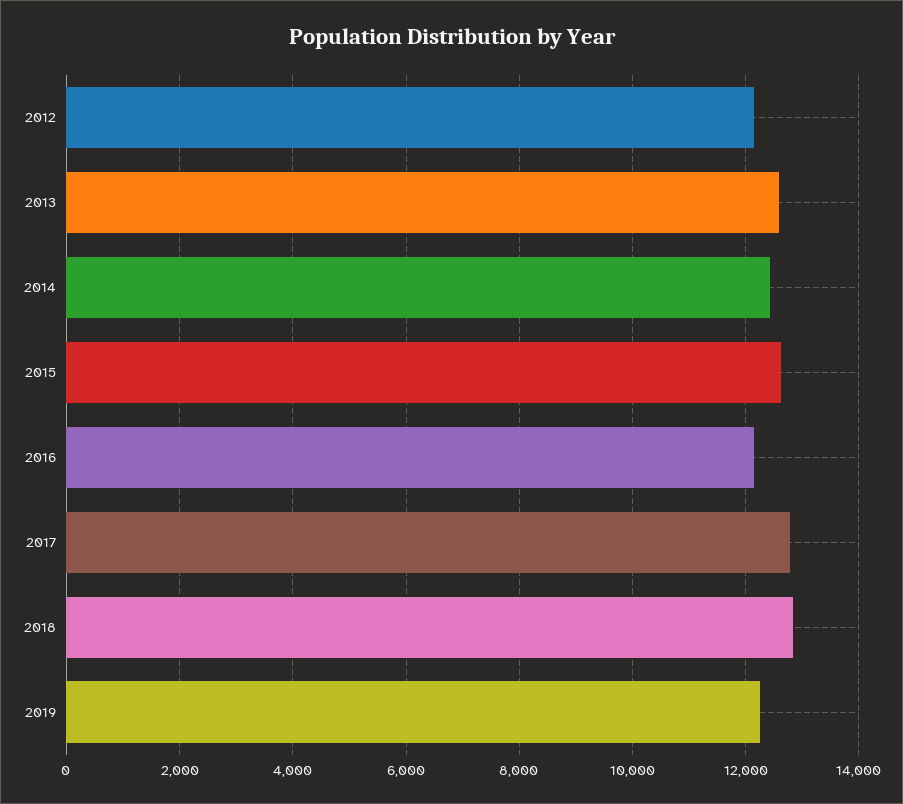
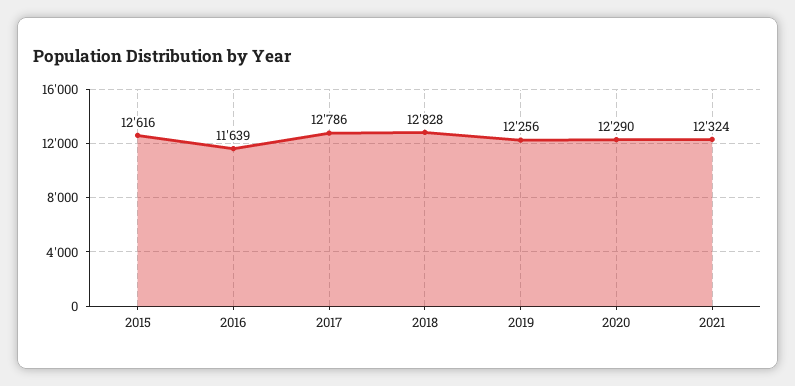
2012: 12200 -> none
2013: 12600 -> none
2014: 12400 -> none
2016: 12200 -> 11639
2020: none -> 12290
2021: none -> 12324

